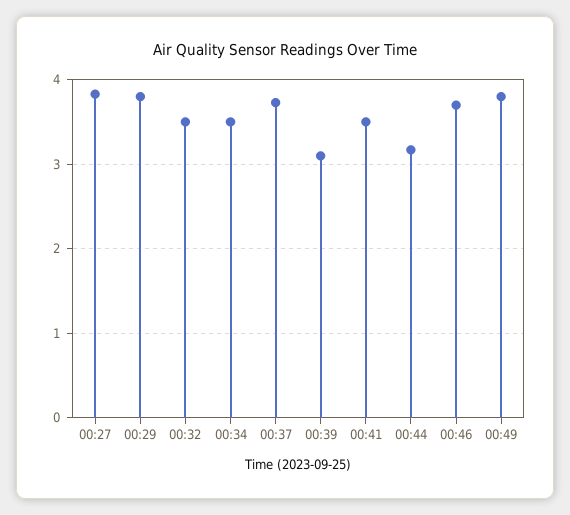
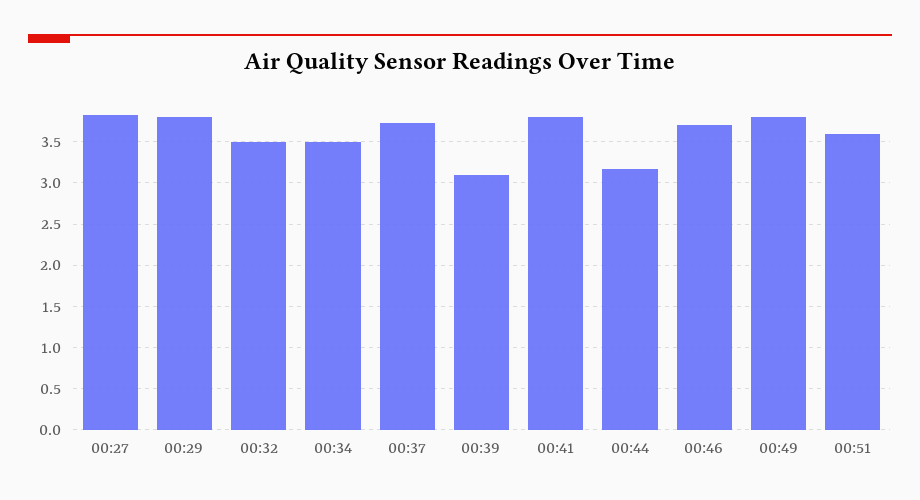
00:41: 3.5 -> 3.8
00:51: none -> 3.6

